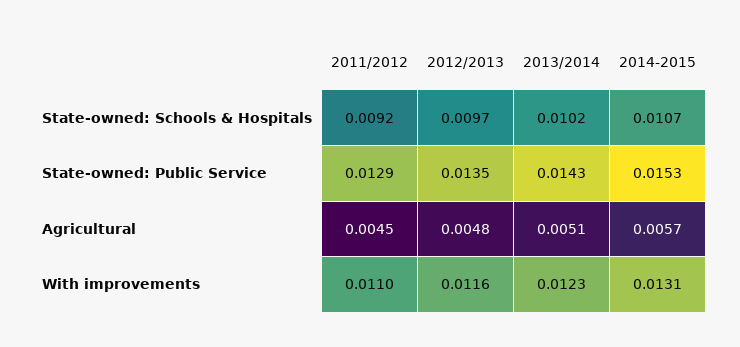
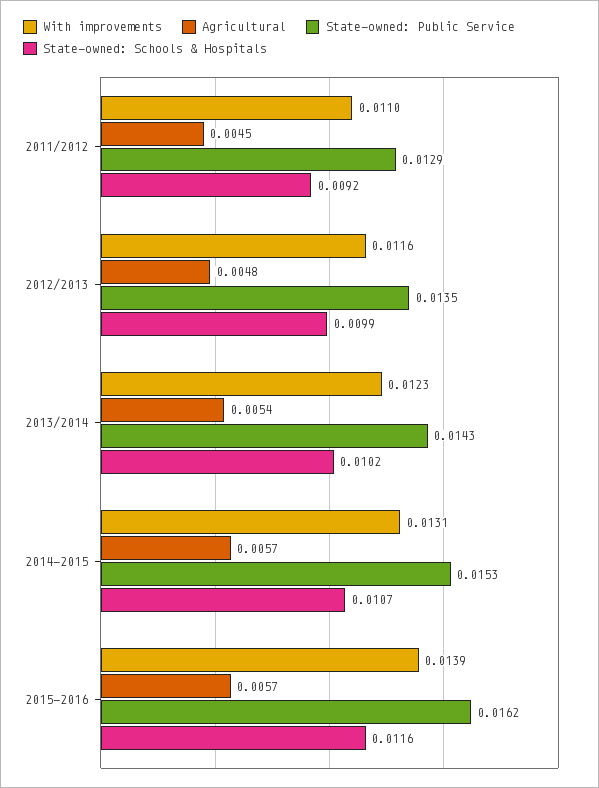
State-owned: Schools & Hospitals, 2012/2013: 0.0097 -> 0.0099
Agricultural, 2013/2014: 0.0051 -> 0.0054
With improvements, 2015-2016: none -> 0.0139
Agricultural, 2015-2016: none -> 0.0057
State-owned: Public Service, 2015-2016: none -> 0.0162
State-owned: Schools & Hospitals, 2015-2016: none -> 0.0116

